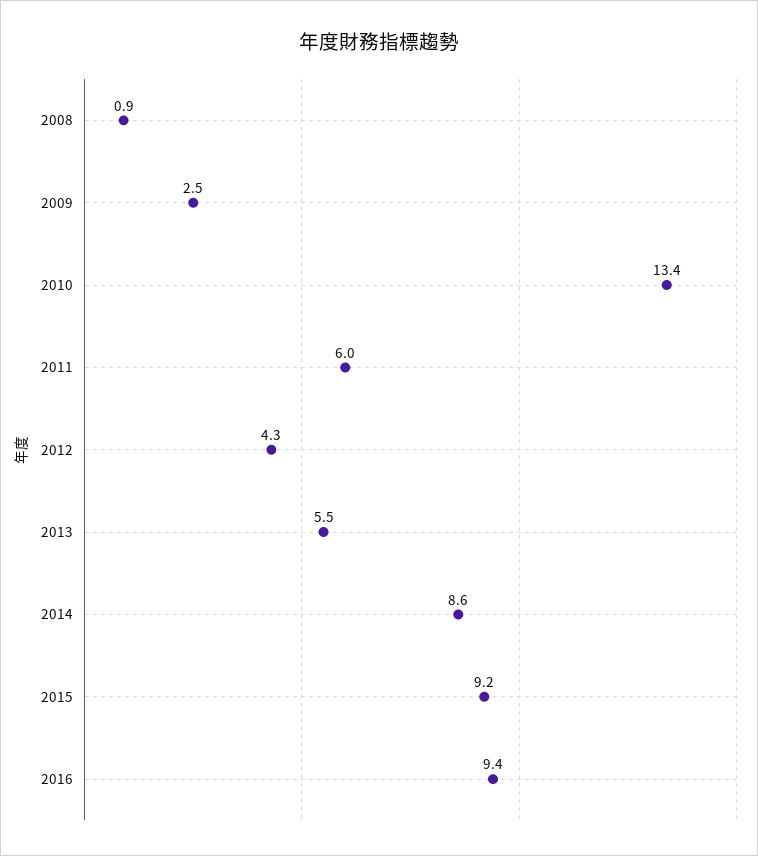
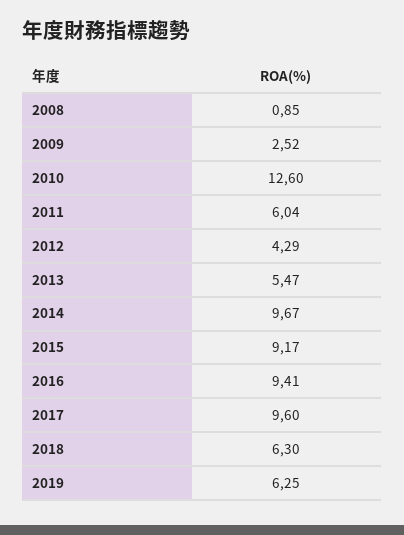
2010: 13.4 -> 12.6
2014: 8.6 -> 9.67
2017: none -> 9.6
2018: none -> 6.3
2019: none -> 6.25

